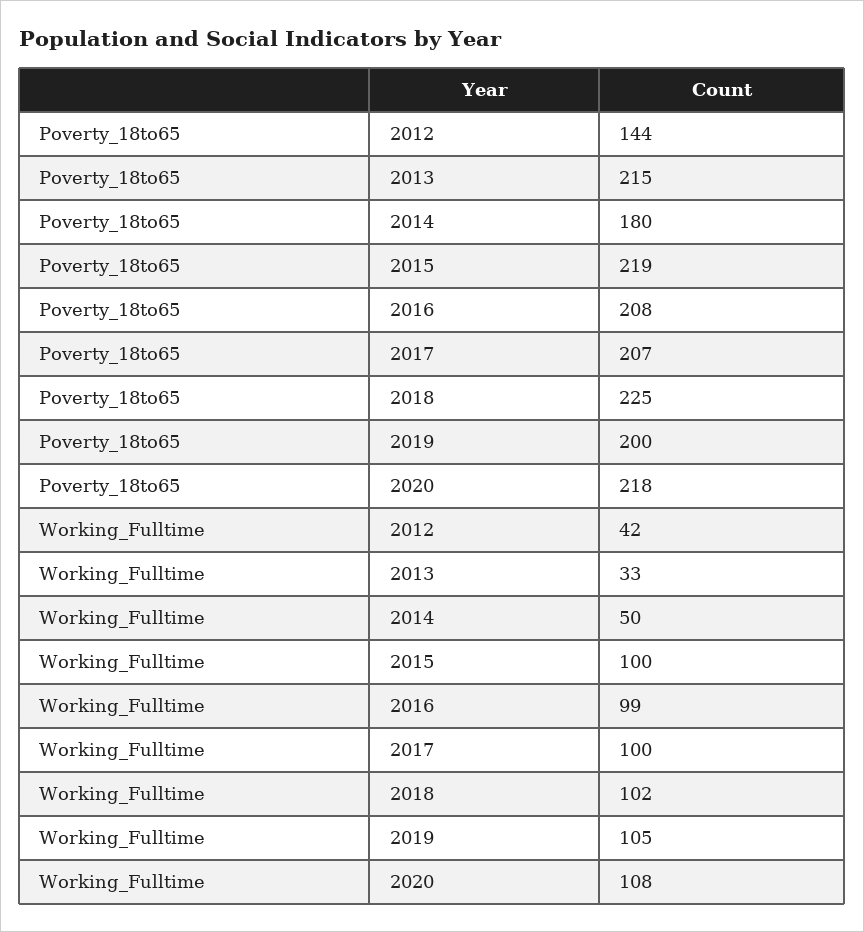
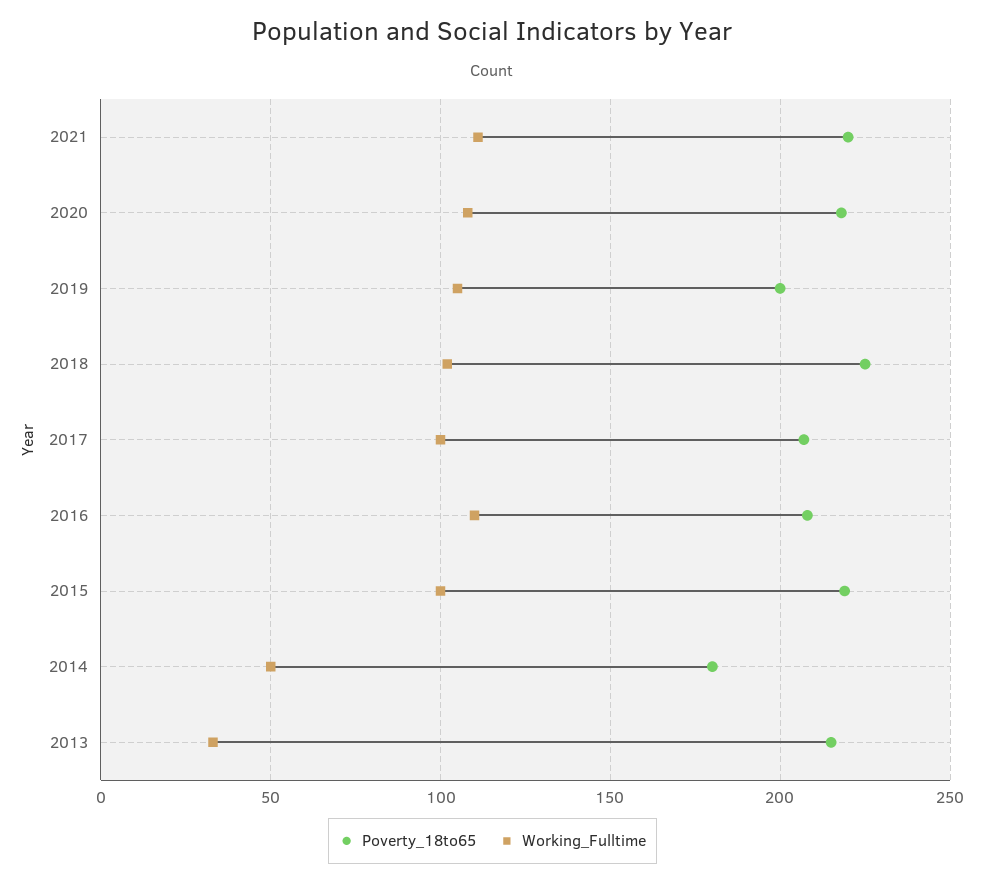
Poverty_18to65, 2012: 144 -> none
Working_Fulltime, 2012: 42 -> none
Working_Fulltime, 2016: 99 -> 110
Poverty_18to65, 2021: none -> 220
Working_Fulltime, 2021: none -> 110

